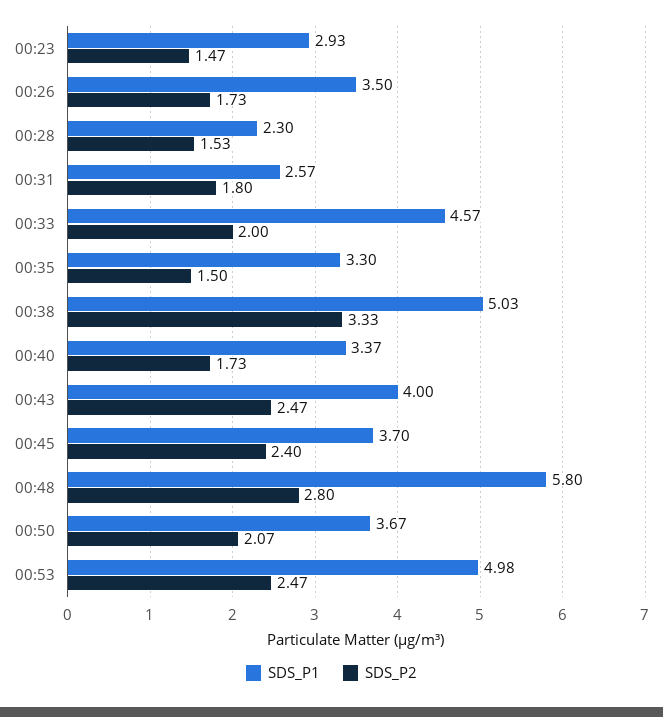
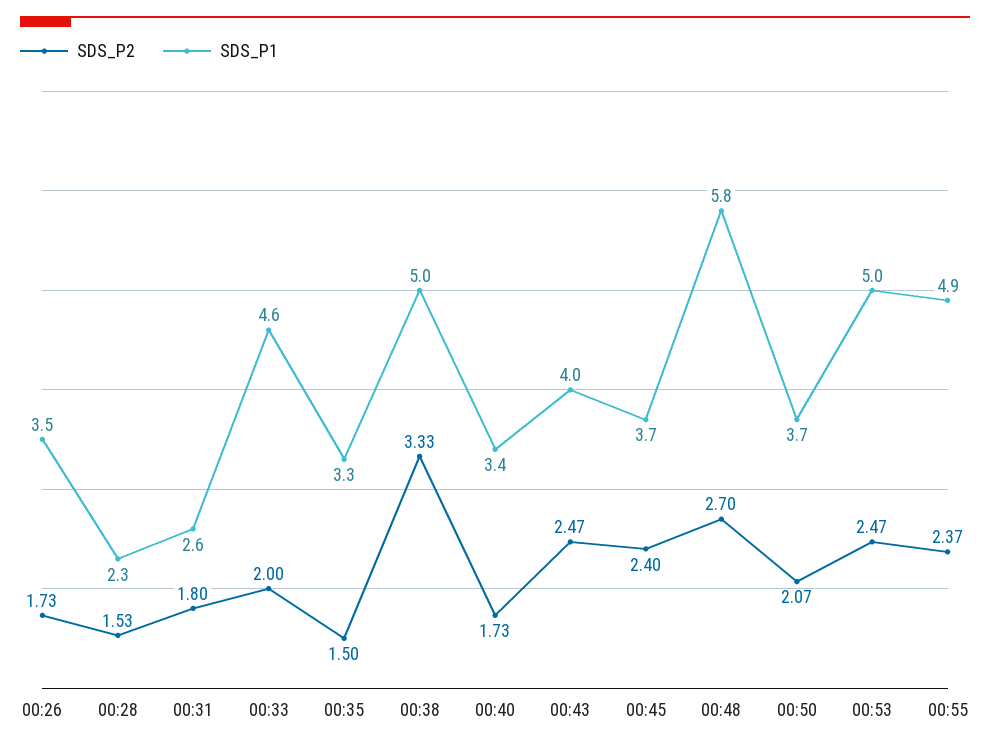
SDS_P1, 00:23: 2.93 -> none
SDS_P2, 00:23: 1.47 -> none
SDS_P2, 00:48: 2.8 -> 2.7
SDS_P2, 00:55: none -> 2.37
SDS_P1, 00:55: none -> 4.9

